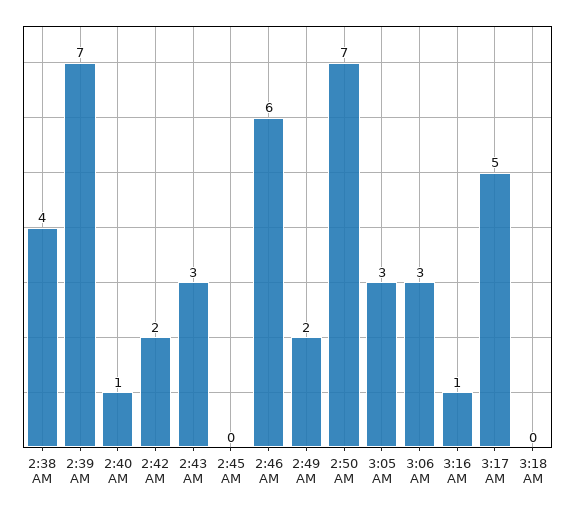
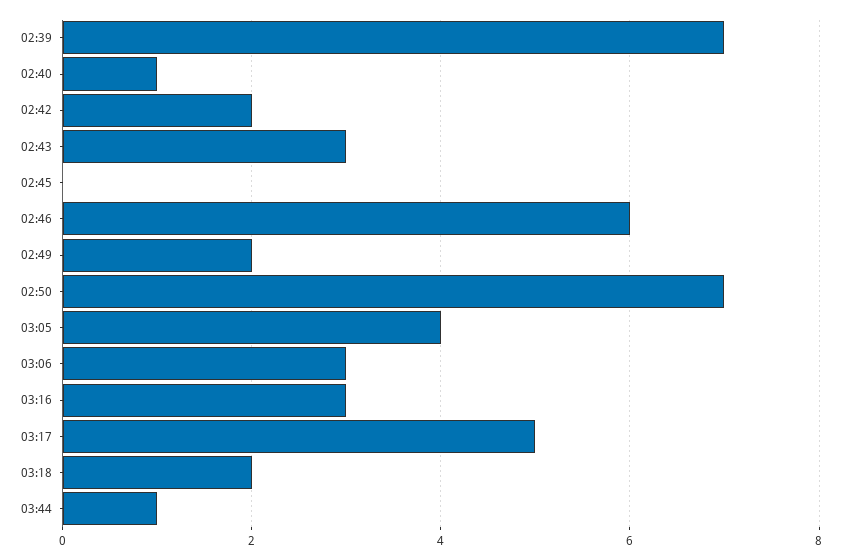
2:38 AM: 4 -> none
3:05 AM: 3 -> 4
3:16 AM: 1 -> 3
3:18 AM: 0 -> 2
03:44: none -> 1

